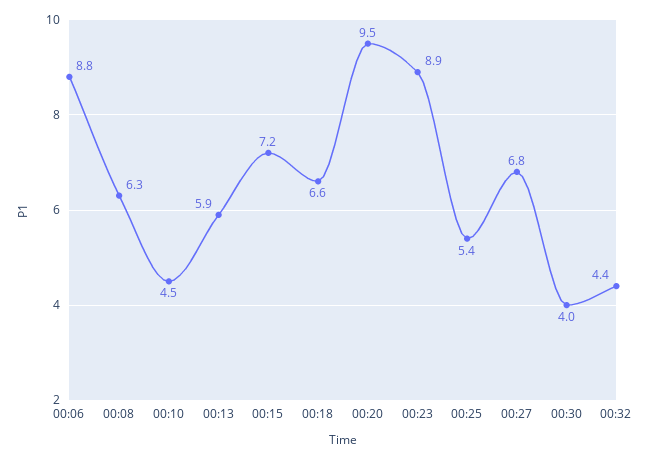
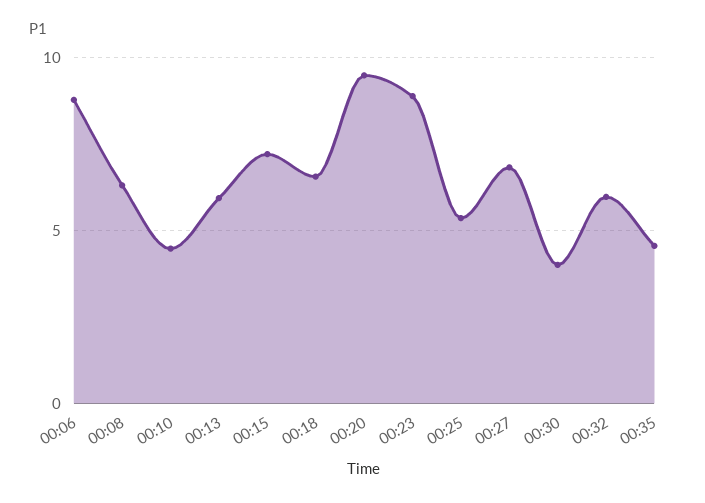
00:32: 4.4 -> 6
00:35: none -> 4.5

